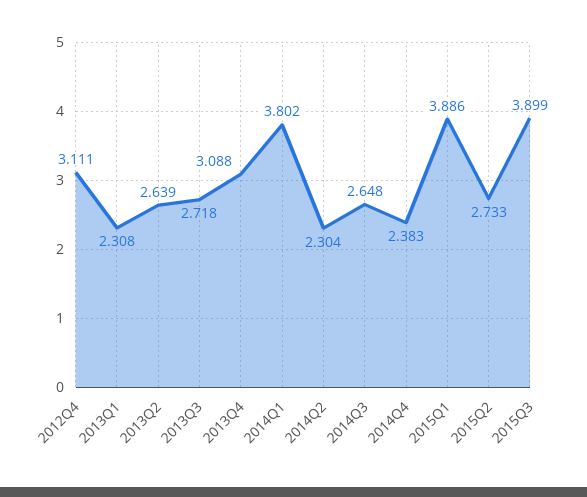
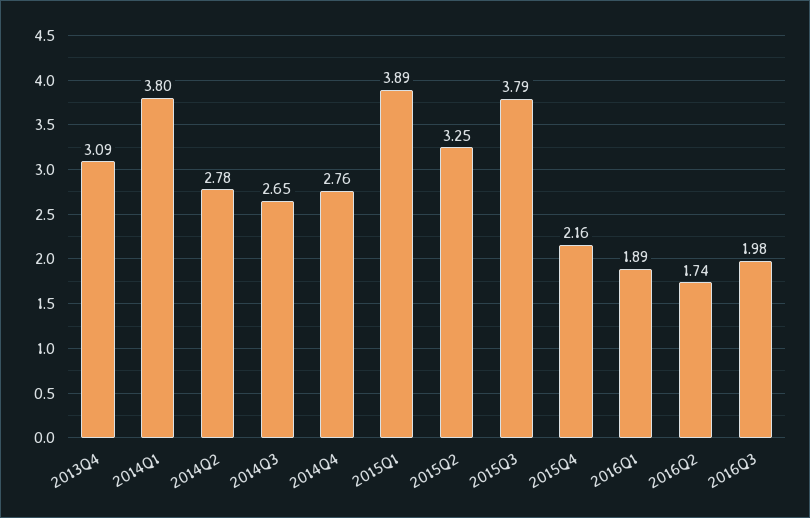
2012Q4: 3.111 -> none
2013Q1: 2.308 -> none
2013Q2: 2.639 -> none
2013Q3: 2.718 -> none
2014Q2: 2.304 -> 2.78
2014Q4: 2.383 -> 2.76
2015Q2: 2.733 -> 3.25
2015Q3: 3.899 -> 3.79
2015Q4: none -> 2.16
2016Q1: none -> 1.89
2016Q2: none -> 1.74
2016Q3: none -> 1.98

